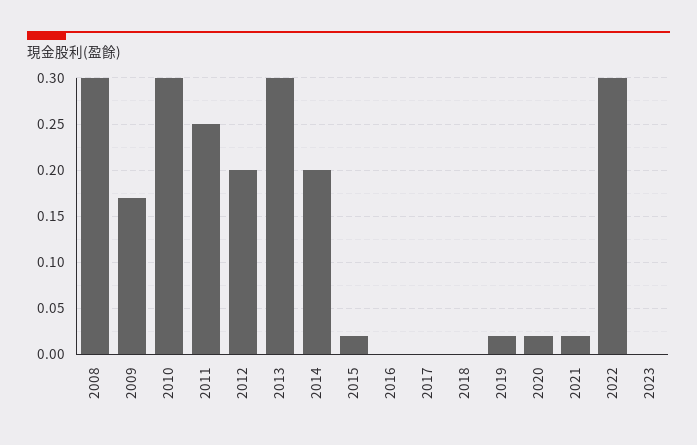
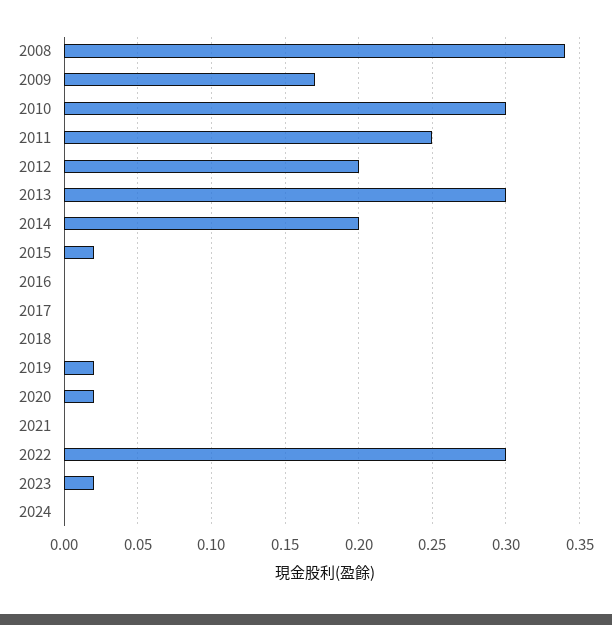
2008: 0.3 -> 0.34
2021: 0.02 -> 0
2023: 0 -> 0.02
2024: none -> 0

